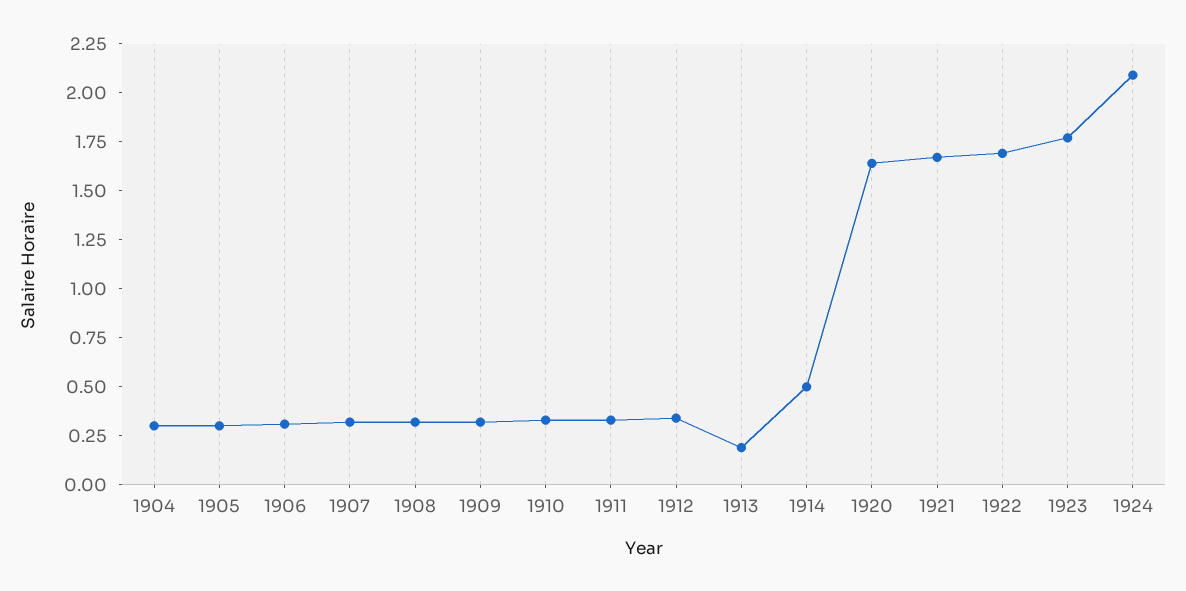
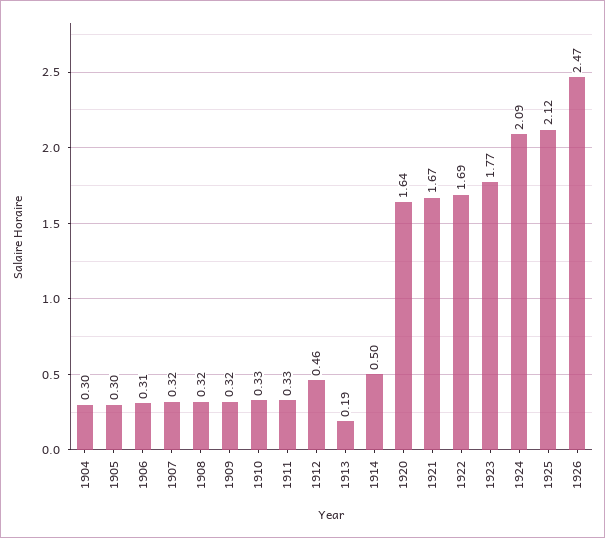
1912: 0.35 -> 0.46
1925: none -> 2.12
1926: none -> 2.47

